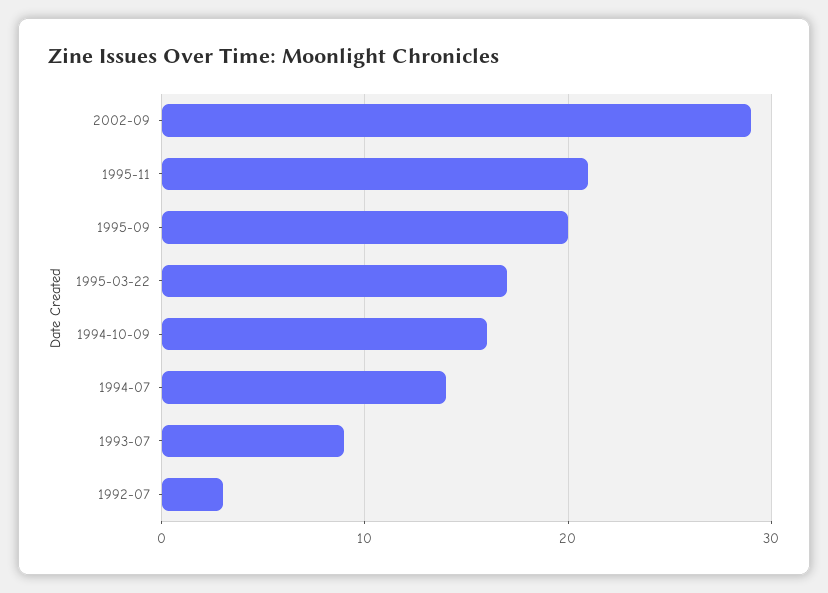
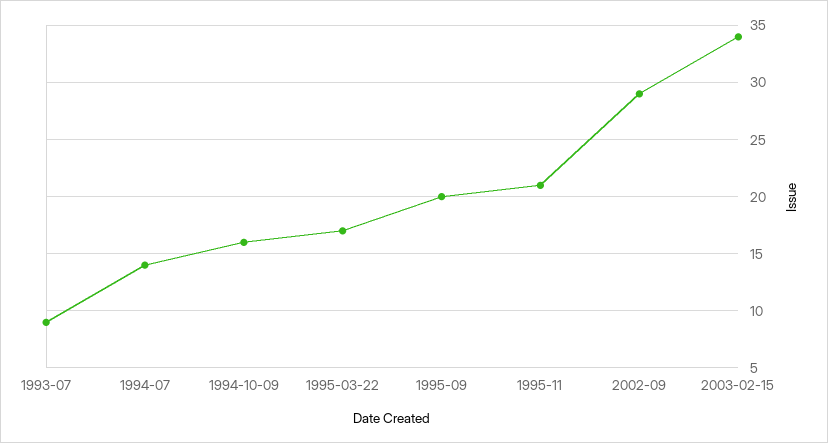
1992-07: 3 -> none
2003-02-15: none -> 34

